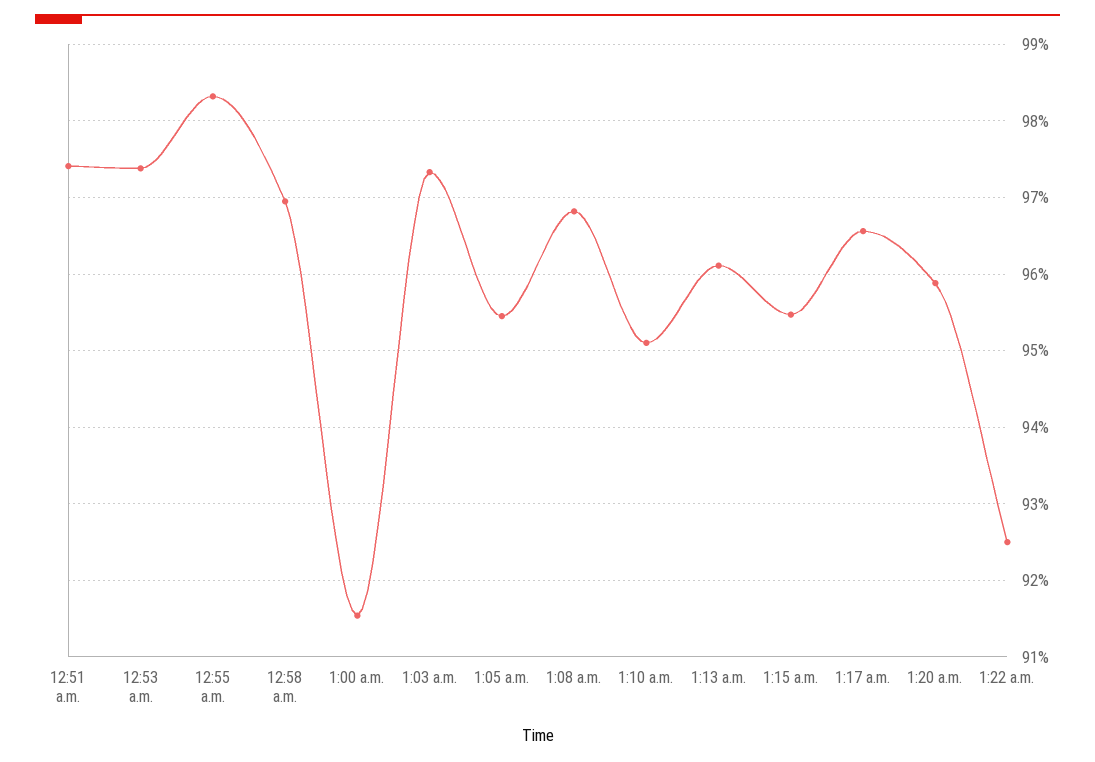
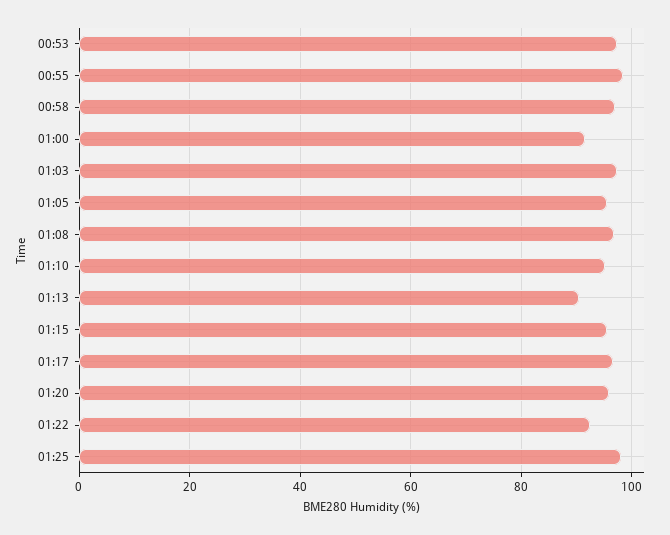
12:51 a.m.: 97.4 -> none
1:13 a.m.: 96.1 -> 90
01:25: none -> 98

